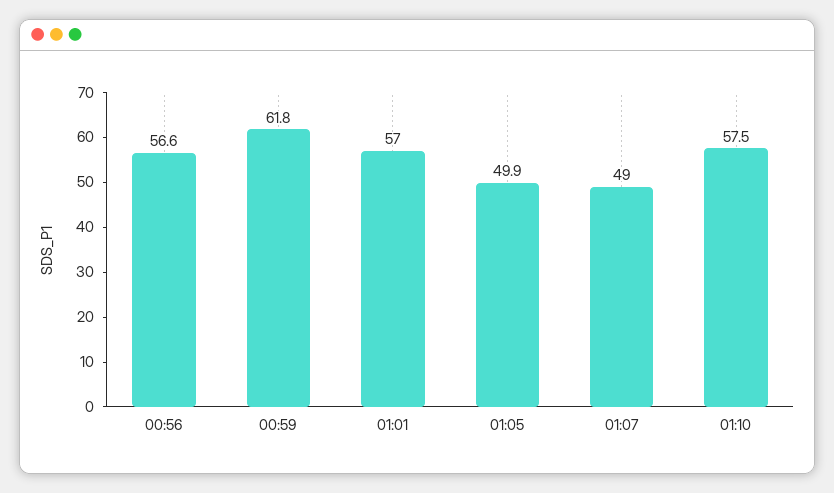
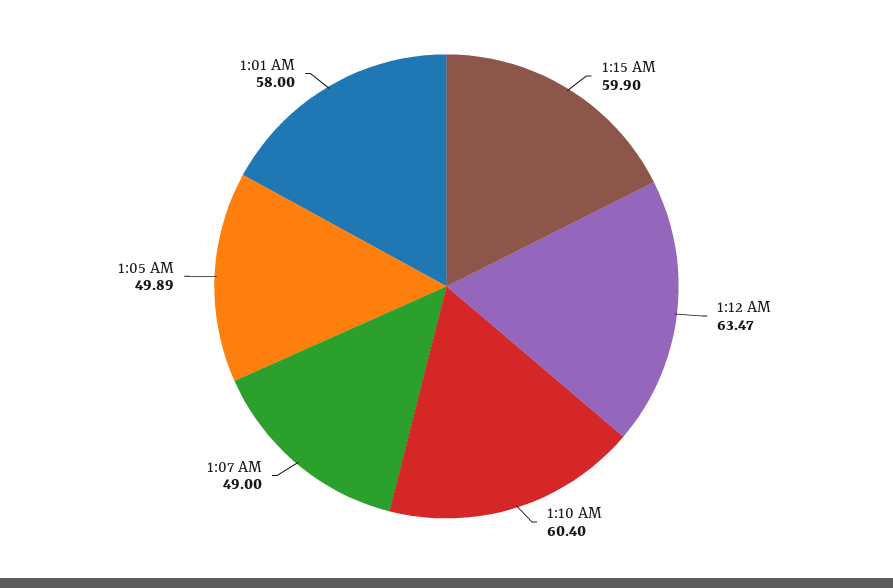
00:56: 56.6 -> none
00:59: 61.8 -> none
01:01: 57 -> 58
01:10: 57.5 -> 60.4
1:15 AM: none -> 59.9
1:12 AM: none -> 63.47

